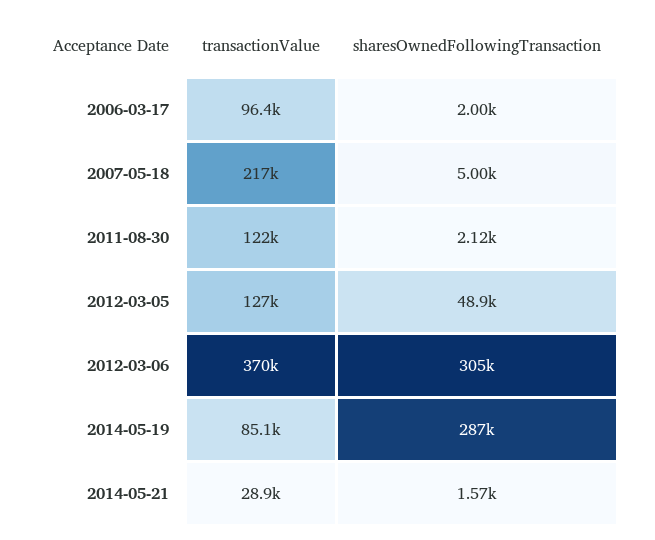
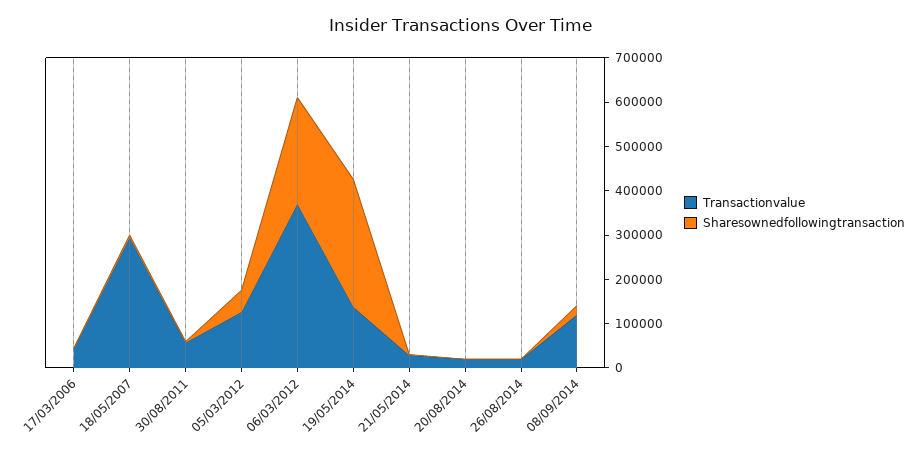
transactionValue, 2006-03-17: 96400 -> 40000
transactionValue, 2007-05-18: 217000 -> 300000
transactionValue, 2011-08-30: 122000 -> 60000
sharesOwnedFollowingTransaction, 2012-03-06: 305000 -> 240000
transactionValue, 2014-05-19: 85100 -> 140000
transactionValue, 20/08/2014: none -> 20000
sharesOwnedFollowingTransaction, 20/08/2014: none -> 0
transactionValue, 26/08/2014: none -> 20000
sharesOwnedFollowingTransaction, 26/08/2014: none -> 0
transactionValue, 08/09/2014: none -> 120000
sharesOwnedFollowingTransaction, 08/09/2014: none -> 20000

